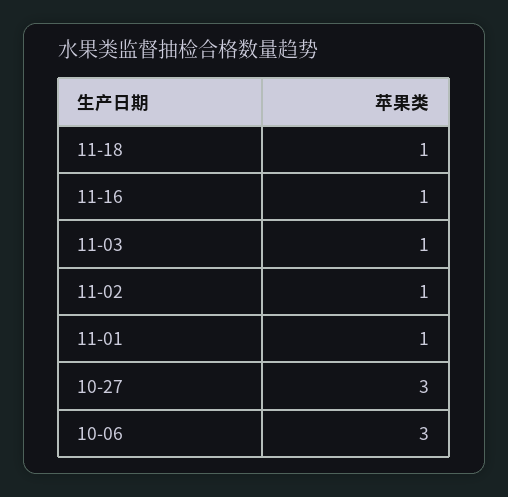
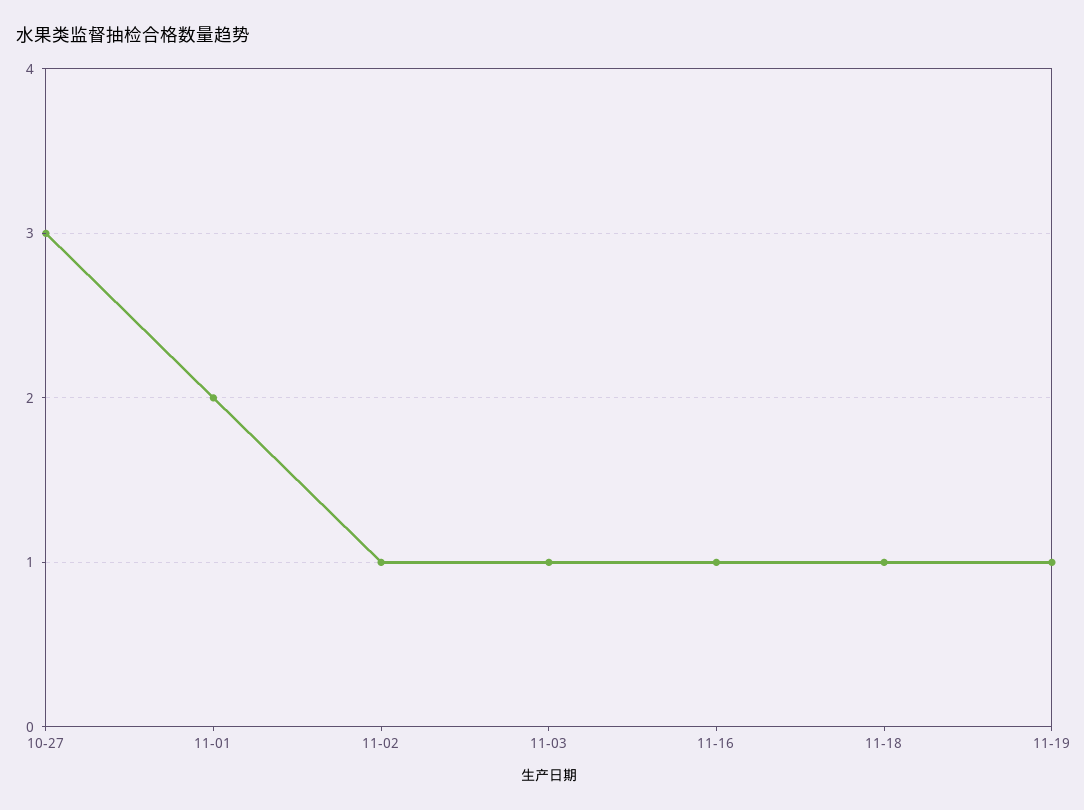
11-01: 1 -> 2
10-06: 3 -> none
11-19: none -> 1

